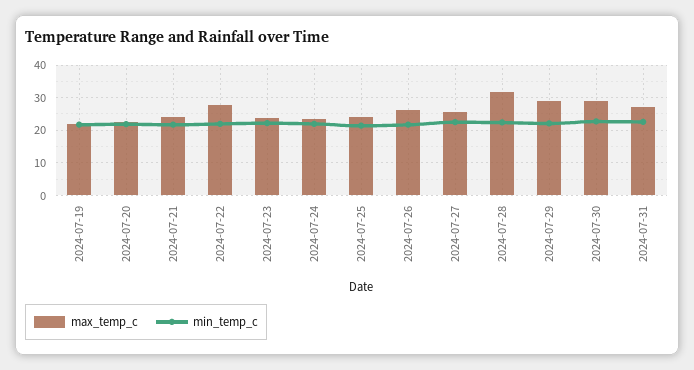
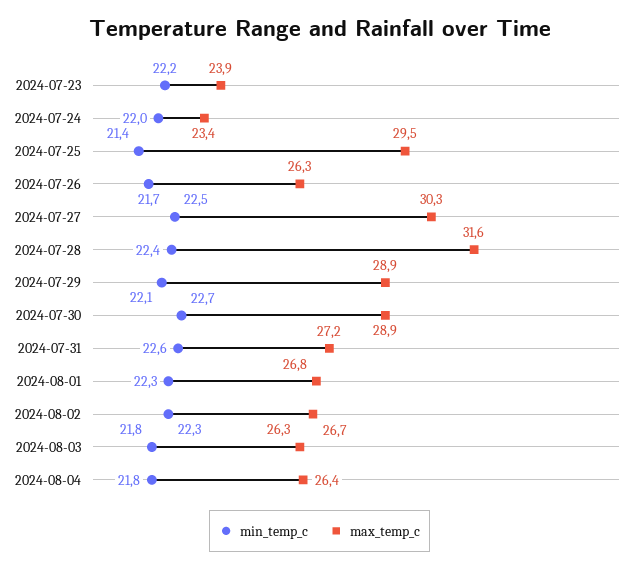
max_temp_c, 2024-07-19: 22 -> none
min_temp_c, 2024-07-19: 22 -> none
max_temp_c, 2024-07-20: 22 -> none
min_temp_c, 2024-07-20: 22 -> none
max_temp_c, 2024-07-21: 24 -> none
min_temp_c, 2024-07-21: 22 -> none
max_temp_c, 2024-07-22: 28 -> none
min_temp_c, 2024-07-22: 22 -> none
max_temp_c, 2024-07-25: 24 -> 29.5
max_temp_c, 2024-07-27: 26 -> 30.3
min_temp_c, 2024-08-01: none -> 22.3
max_temp_c, 2024-08-01: none -> 26.8
min_temp_c, 2024-08-02: none -> 22.3
max_temp_c, 2024-08-02: none -> 26.7
min_temp_c, 2024-08-03: none -> 21.8
max_temp_c, 2024-08-03: none -> 26.3
min_temp_c, 2024-08-04: none -> 21.8
max_temp_c, 2024-08-04: none -> 26.4

